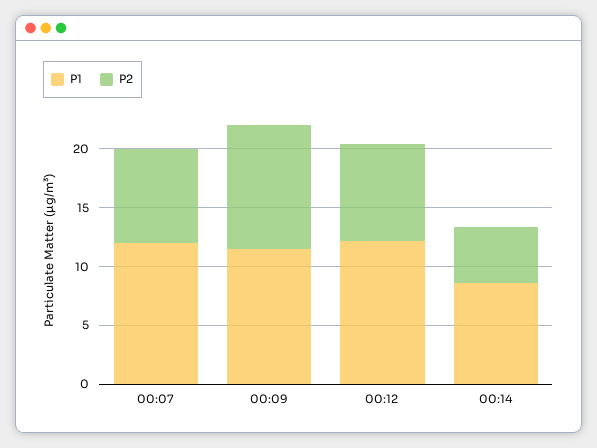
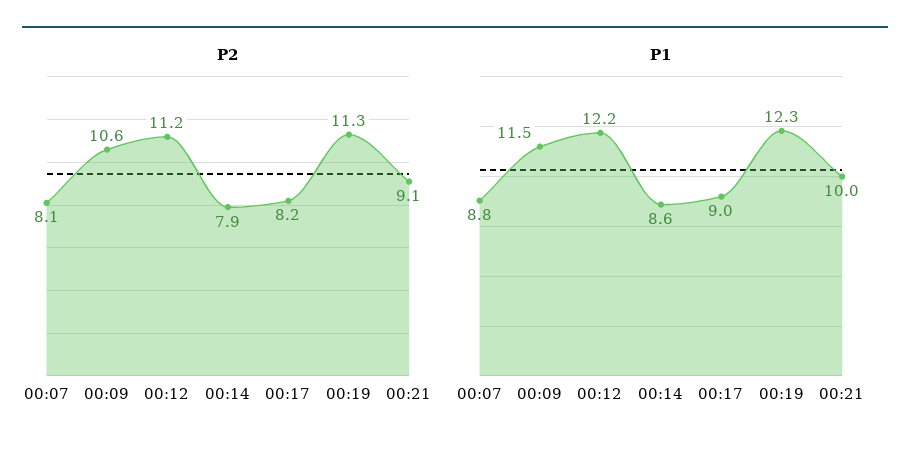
P1, 00:07: 12 -> 8.8
P2, 00:12: 8 -> 11.2
P2, 00:14: 5 -> 7.9
P2, 00:17: none -> 8.2
P2, 00:19: none -> 11.3
P2, 00:21: none -> 9.1
P1, 00:17: none -> 9
P1, 00:19: none -> 12.3
P1, 00:21: none -> 10

